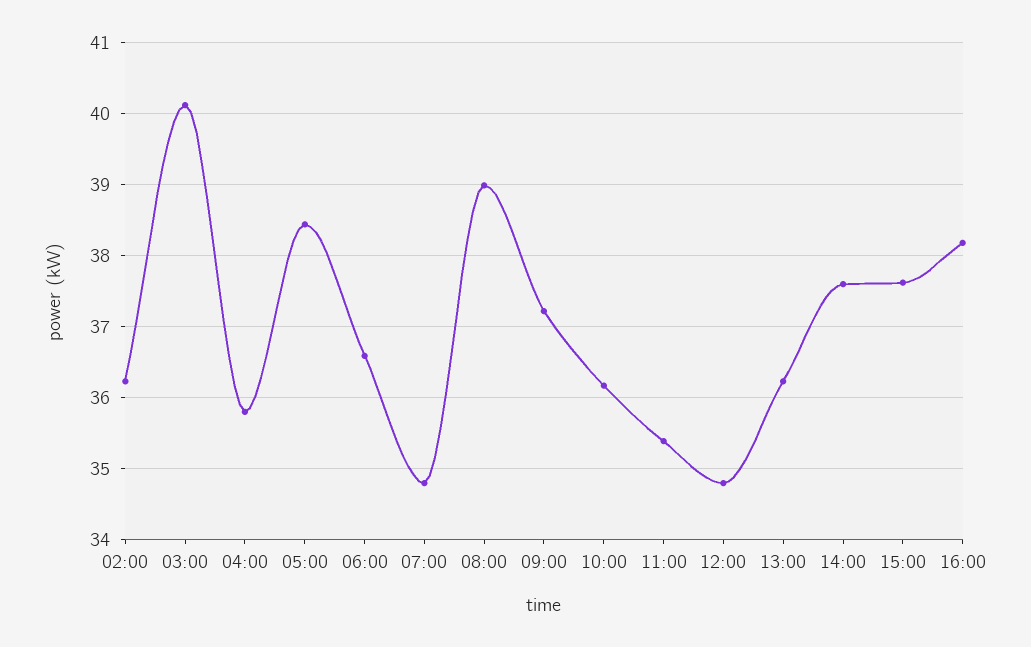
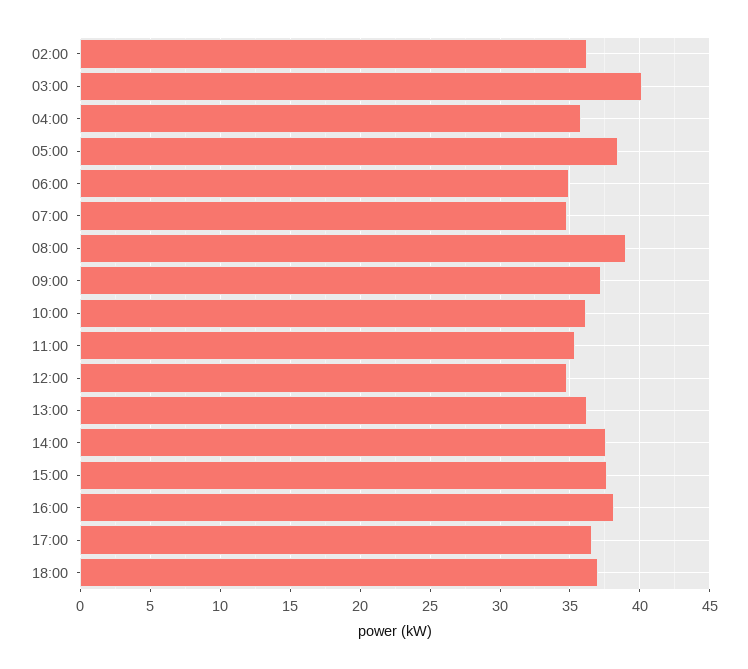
06:00: 36.6 -> 35
17:00: none -> 36.5
18:00: none -> 37

